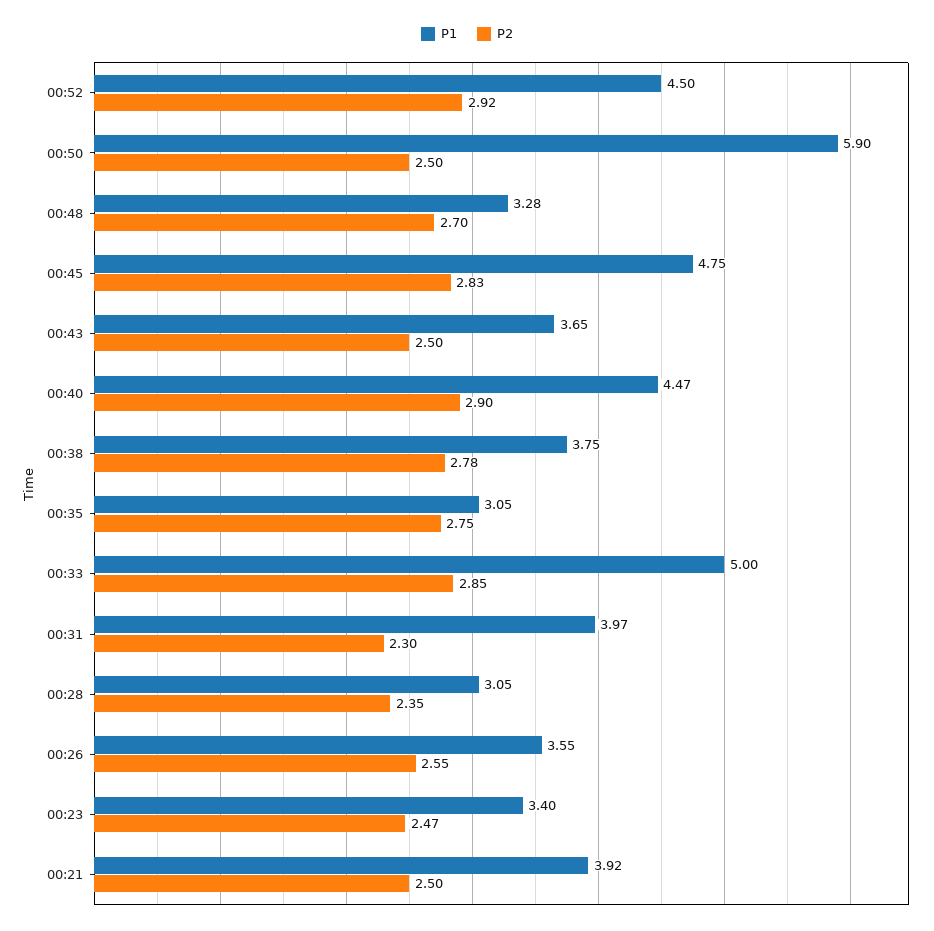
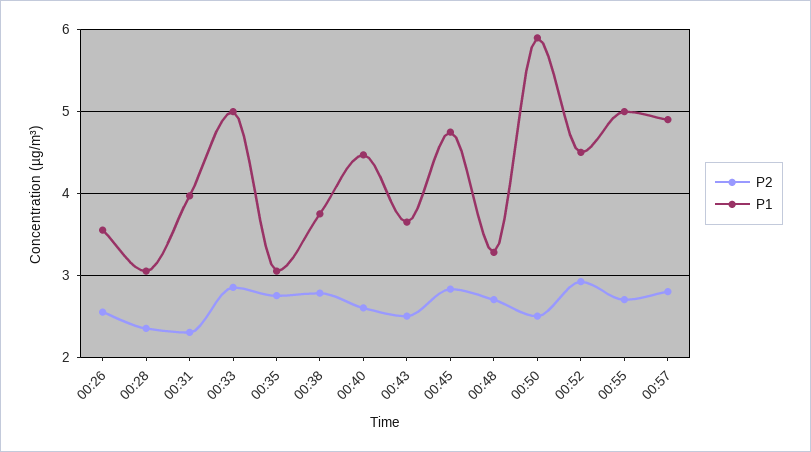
P2, 00:40: 2.9 -> 2.6
P1, 00:23: 3.4 -> none
P2, 00:23: 2.47 -> none
P1, 00:21: 3.92 -> none
P2, 00:21: 2.5 -> none
P2, 00:55: none -> 2.7
P1, 00:55: none -> 5
P2, 00:57: none -> 2.8
P1, 00:57: none -> 4.9

